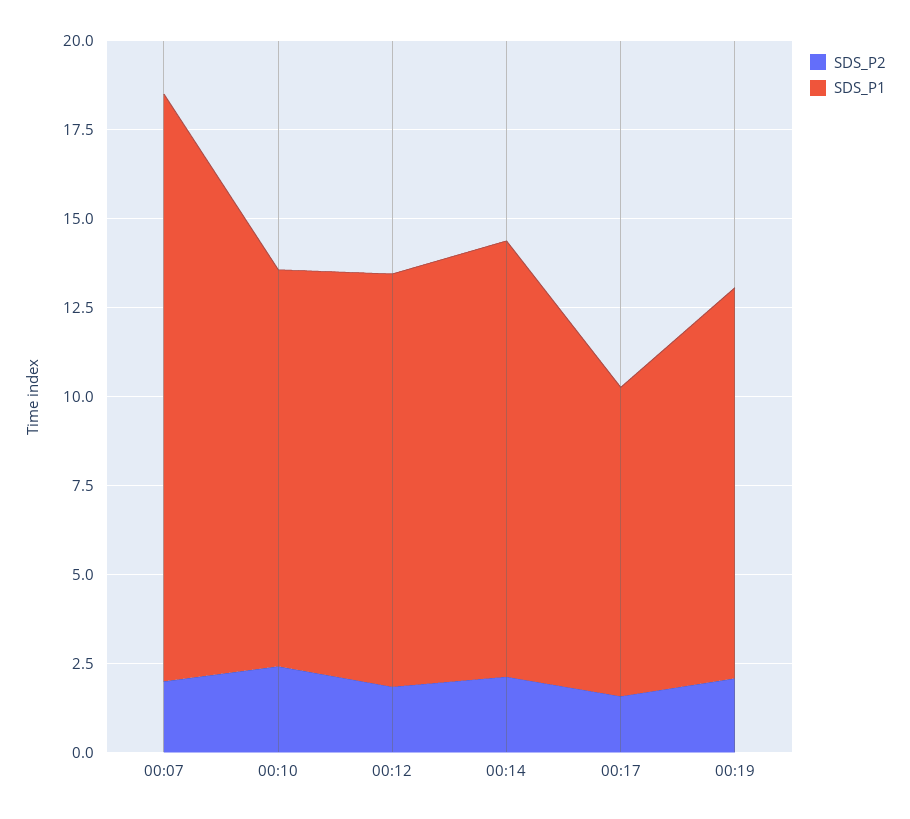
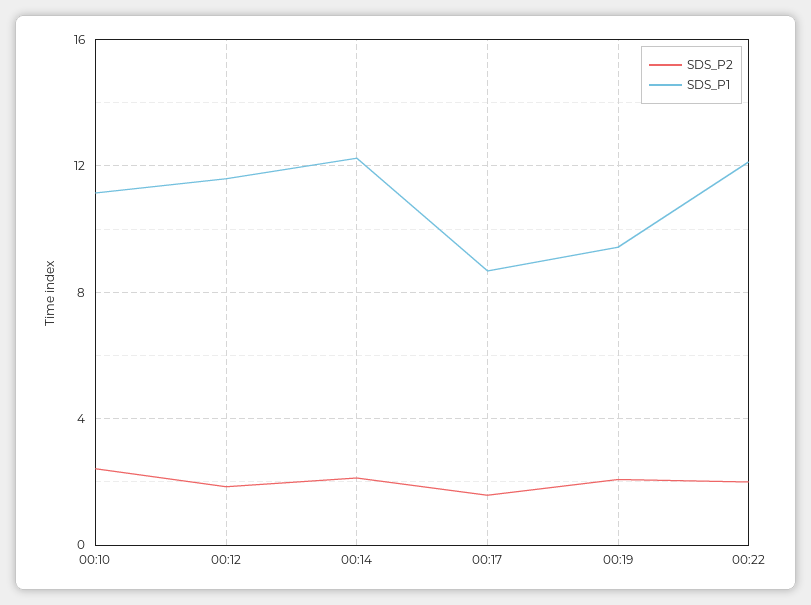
SDS_P2, 00:07: 2 -> none
SDS_P1, 00:07: 16.5 -> none
SDS_P1, 00:19: 11 -> 9.5
SDS_P2, 00:22: none -> 2
SDS_P1, 00:22: none -> 12

